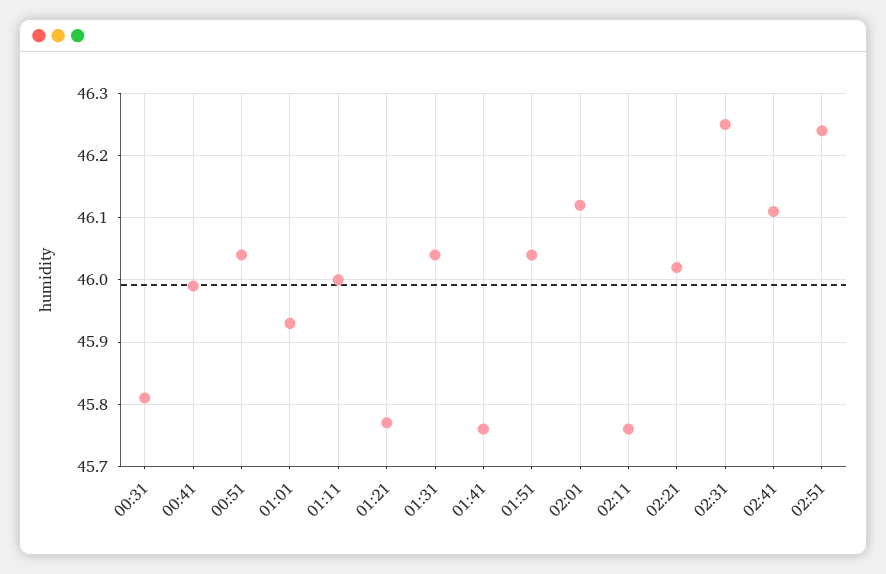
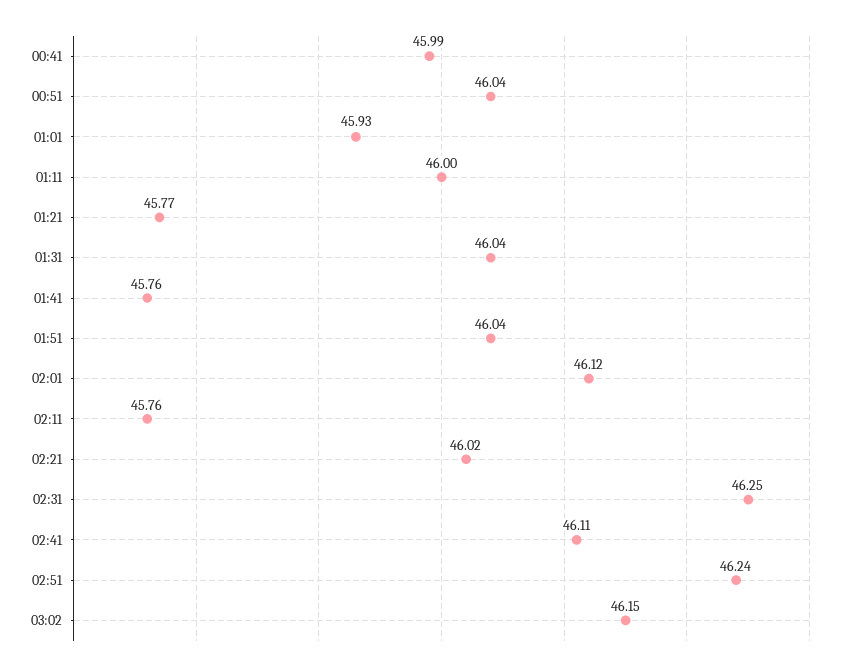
00:31: 45.81 -> none
03:02: none -> 46.15

